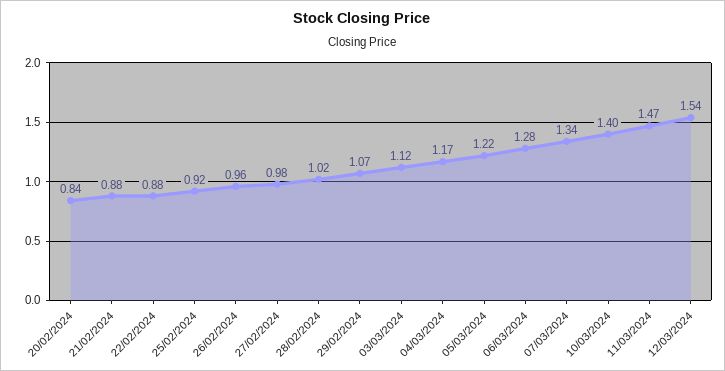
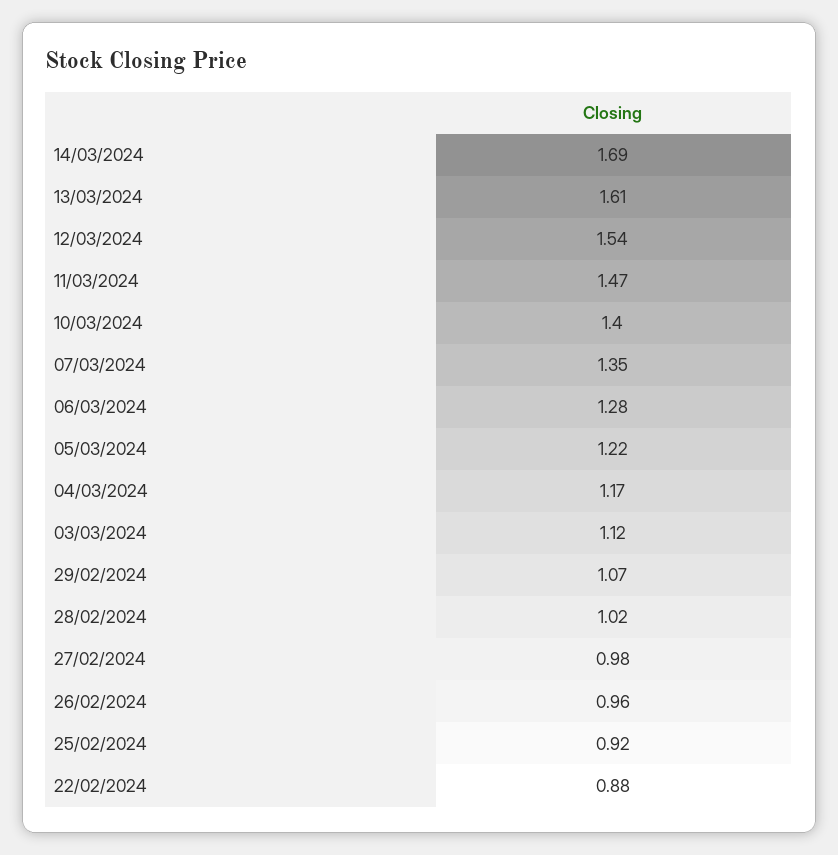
20/02/2024: 0.84 -> none
21/02/2024: 0.88 -> none
07/03/2024: 1.34 -> 1.35
14/03/2024: none -> 1.69
13/03/2024: none -> 1.61

